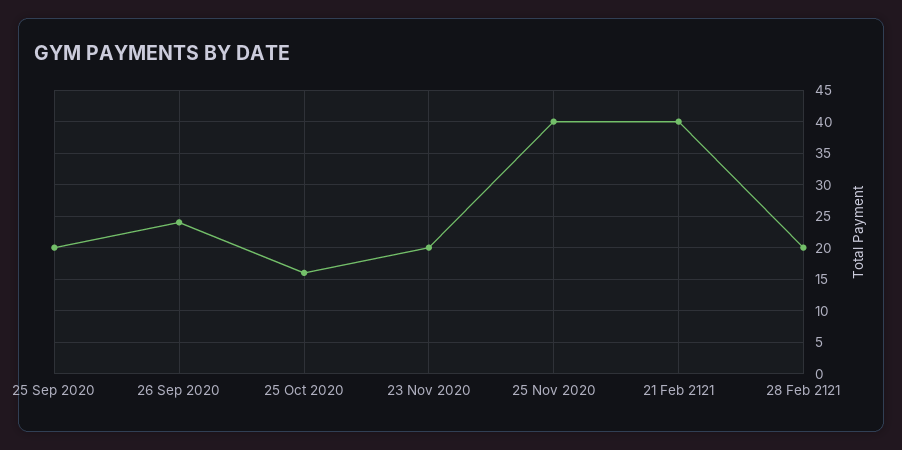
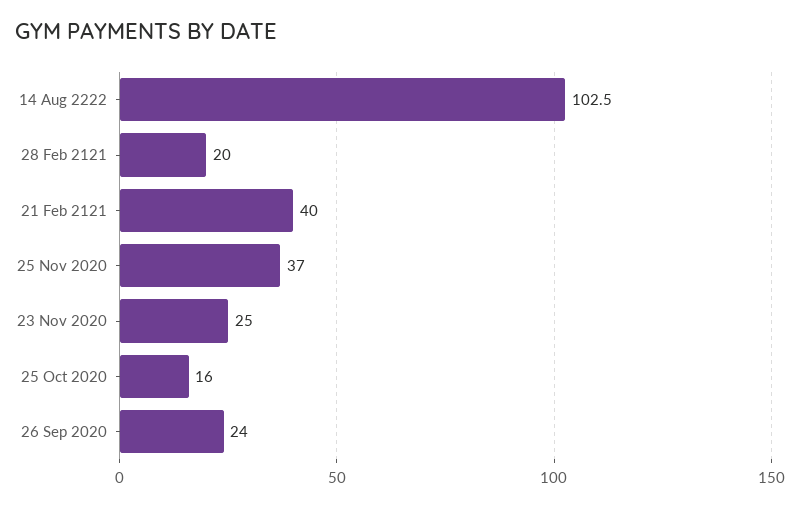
25 Sep 2020: 20 -> none
23 Nov 2020: 20 -> 25
25 Nov 2020: 40 -> 37
14 Aug 2222: none -> 102.5

